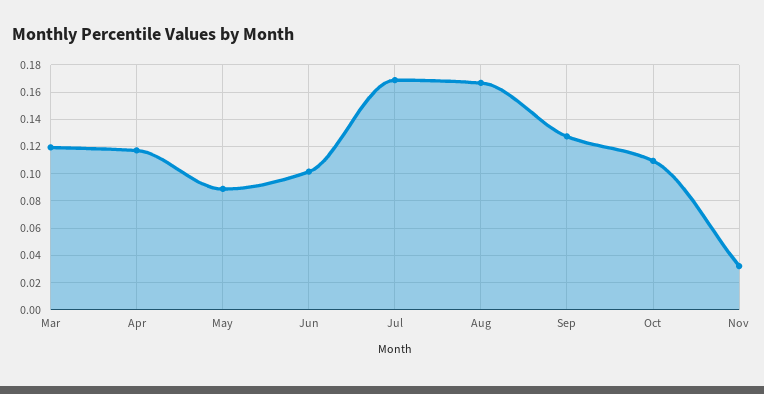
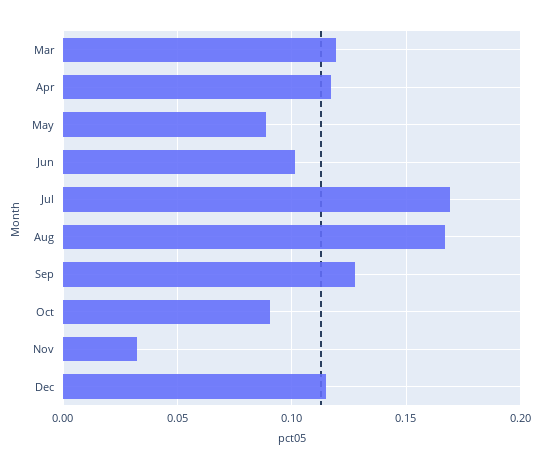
Oct: 0.11 -> 0.09
Dec: none -> 0.115

